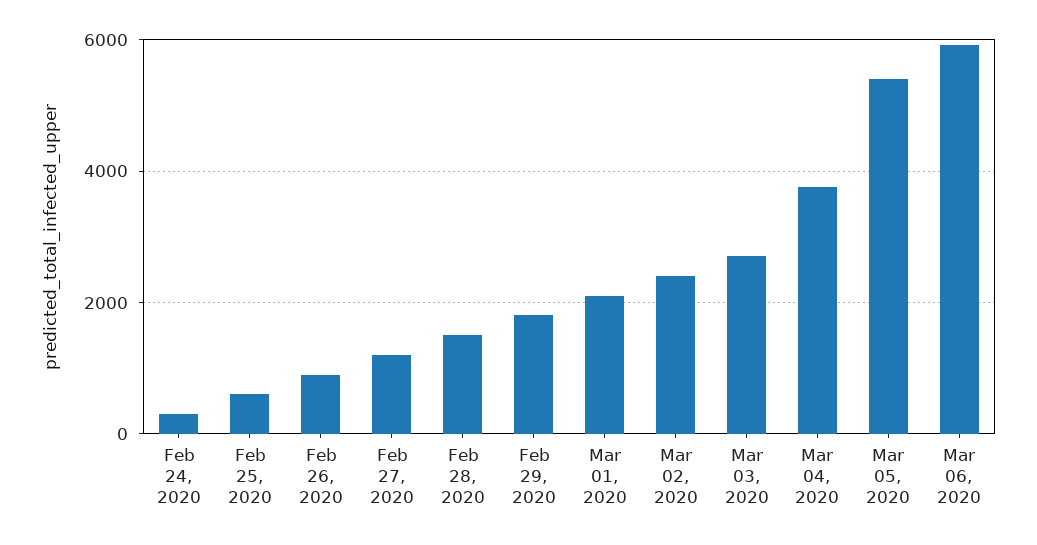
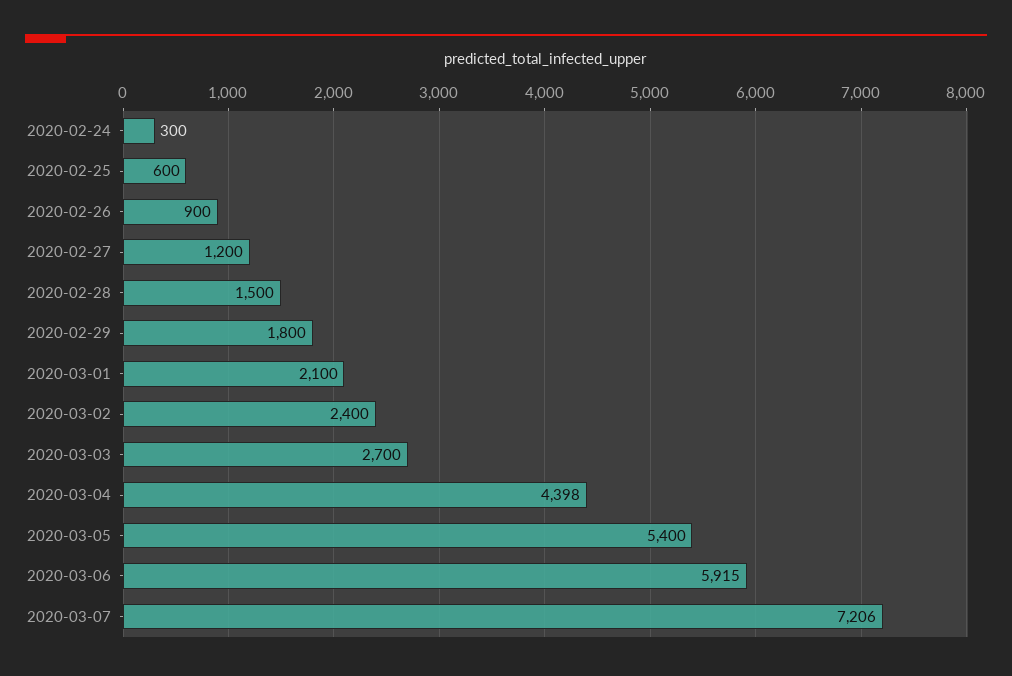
Mar 04, 2020: 3800 -> 4398
2020-03-07: none -> 7206

